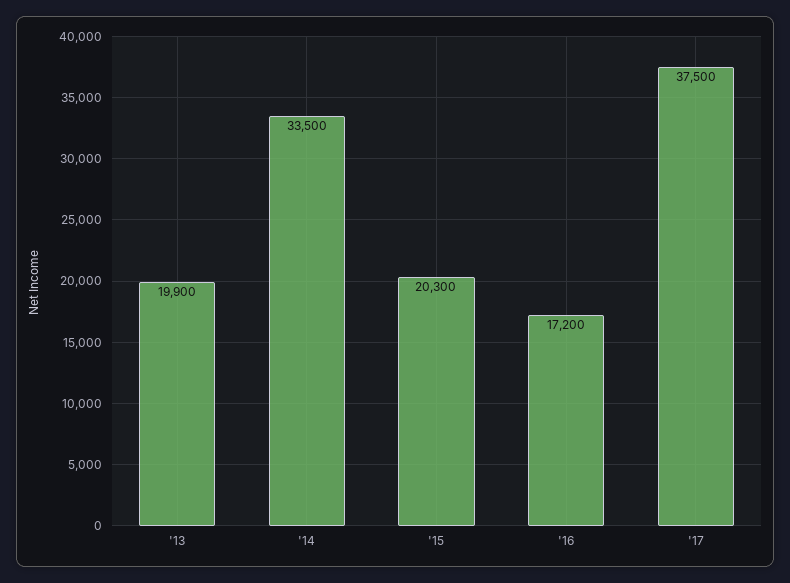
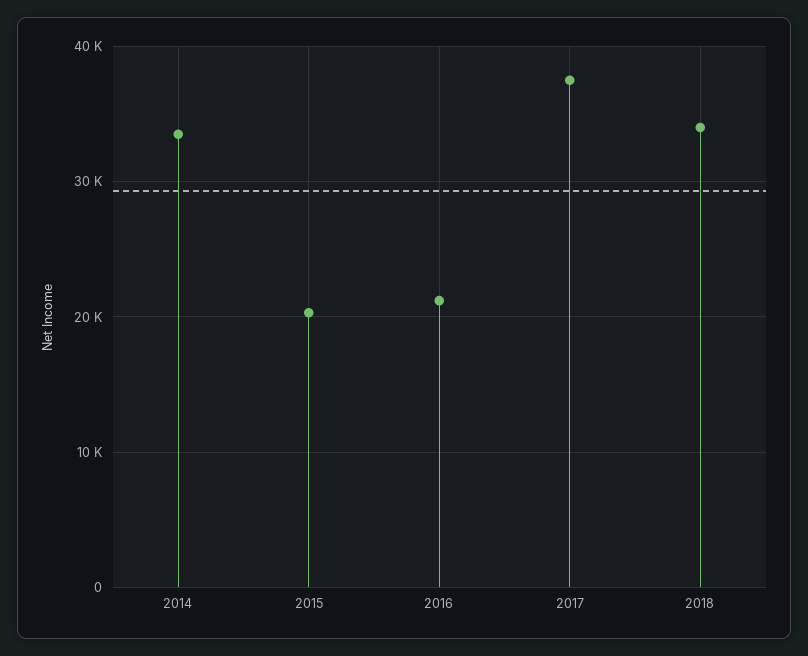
'13: 19900 -> none
'16: 17200 -> 21000
2018: none -> 34000

